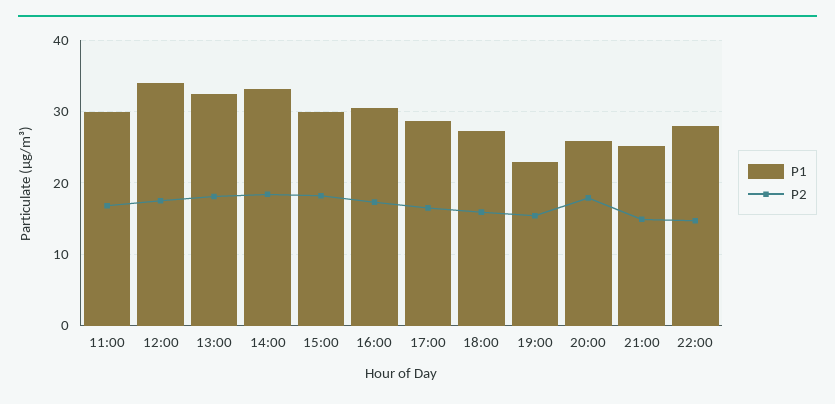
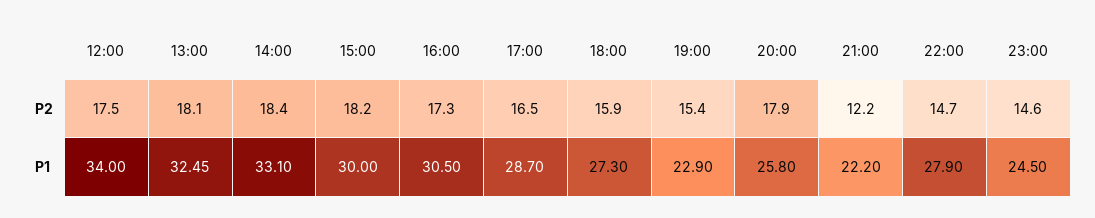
P1, 11:00: 30 -> none
P2, 11:00: 17 -> none
P1, 21:00: 25 -> 22.2
P2, 21:00: 15 -> 12.2
P2, 23:00: none -> 14.6
P1, 23:00: none -> 24.5

